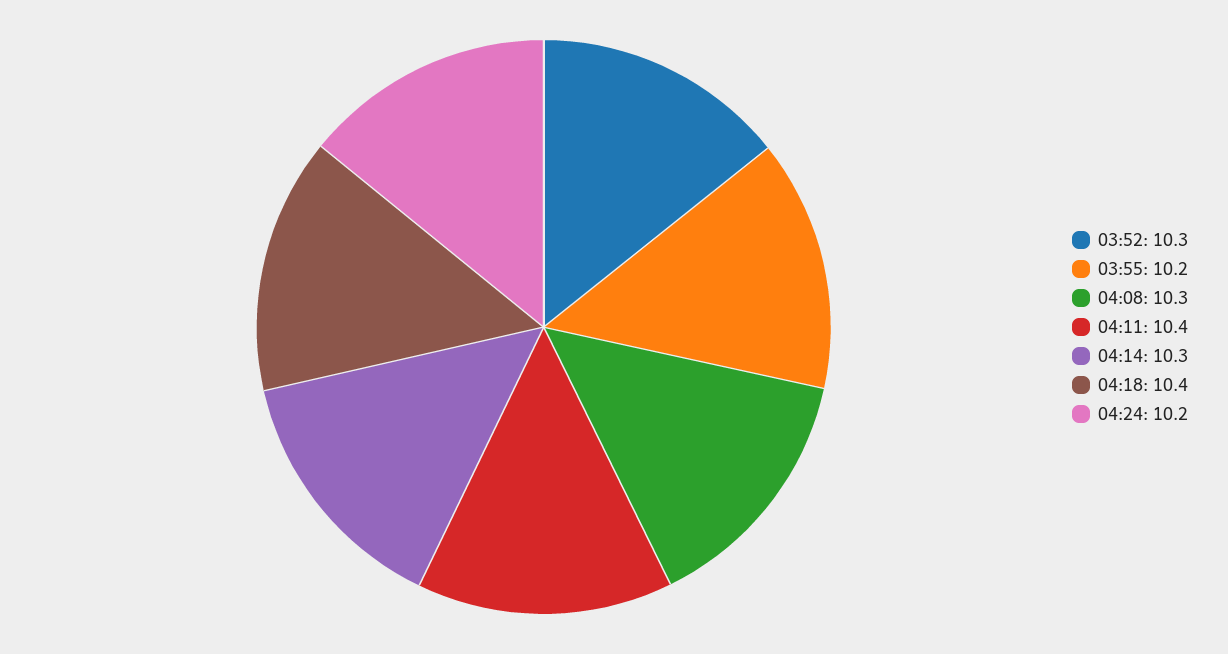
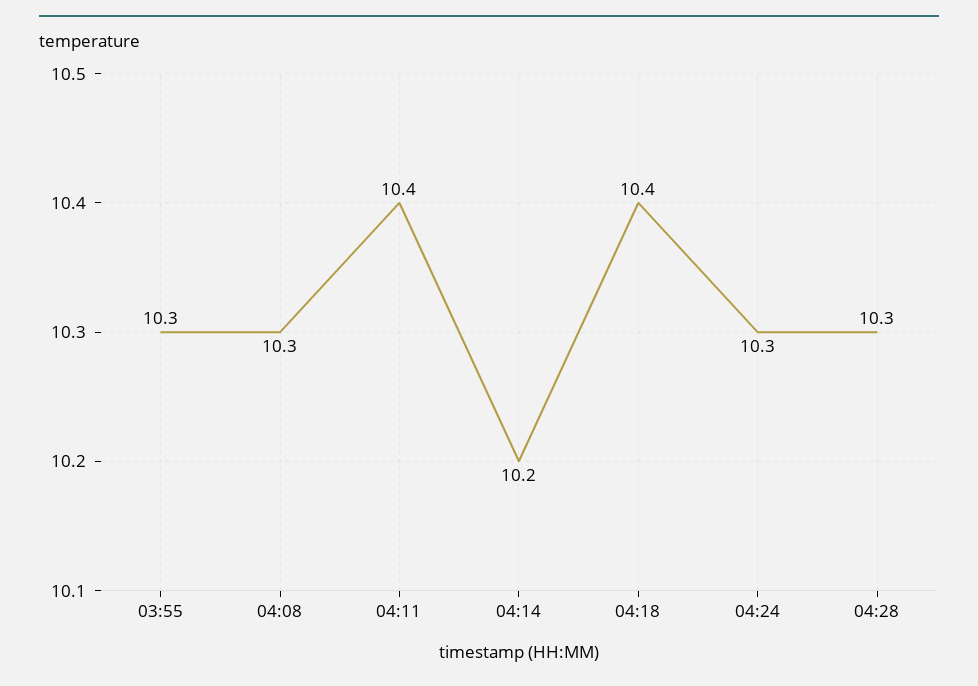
03:52: 10.3 -> none
03:55: 10.2 -> 10.3
04:14: 10.3 -> 10.2
04:24: 10.2 -> 10.3
04:28: none -> 10.3

